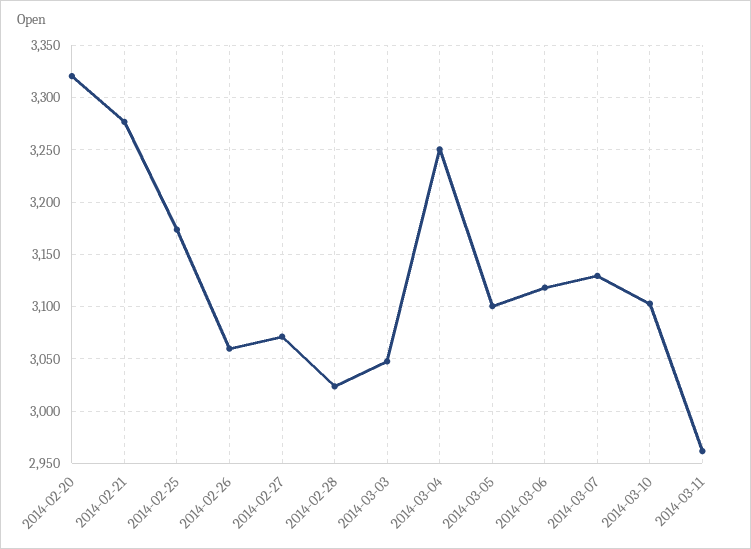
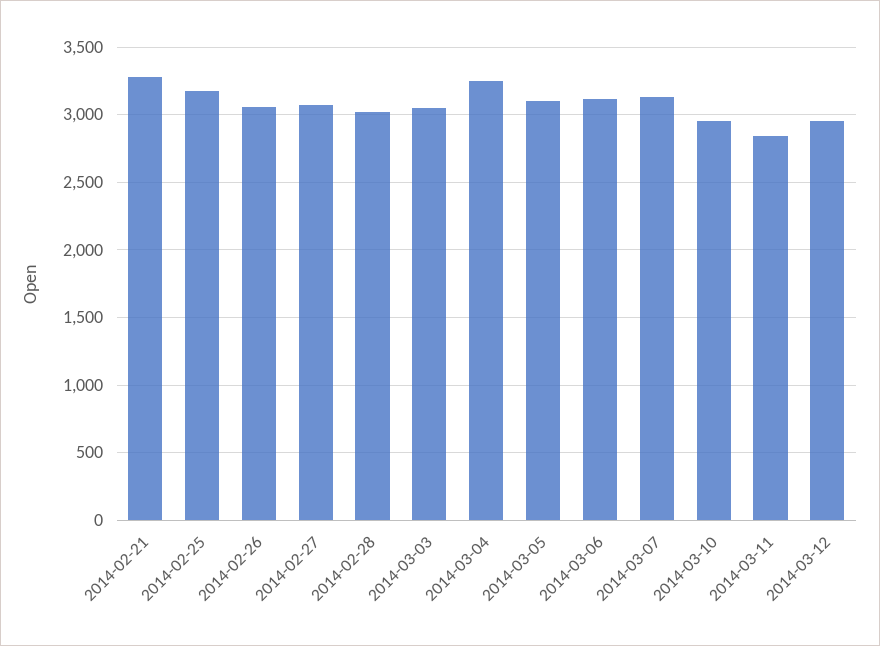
2014-02-20: 3320 -> none
2014-03-10: 3100 -> 2950
2014-03-11: 2960 -> 2850
2014-03-12: none -> 2950

